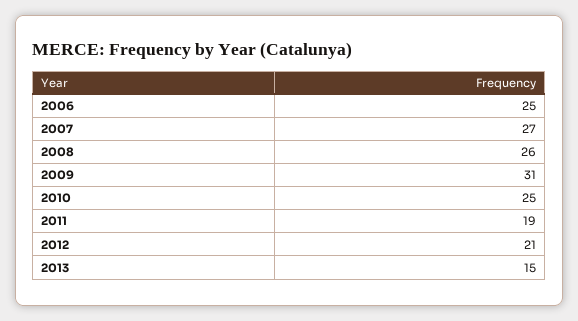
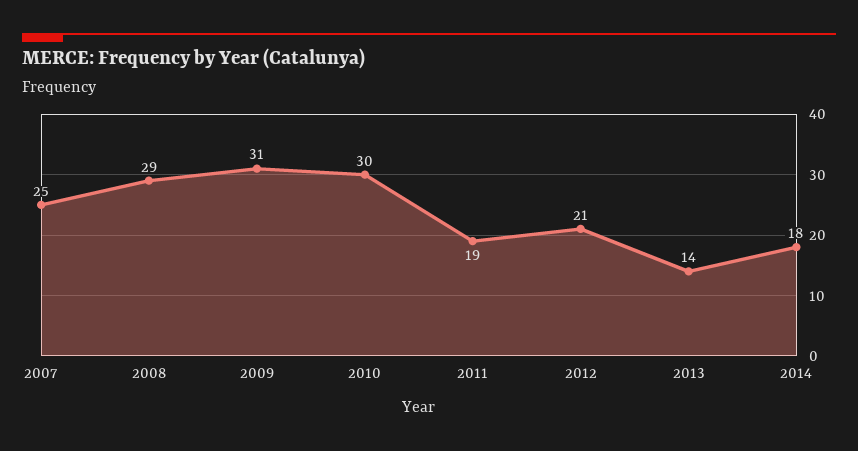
2006: 25 -> none
2007: 27 -> 25
2008: 26 -> 29
2010: 25 -> 30
2013: 15 -> 14
2014: none -> 18

